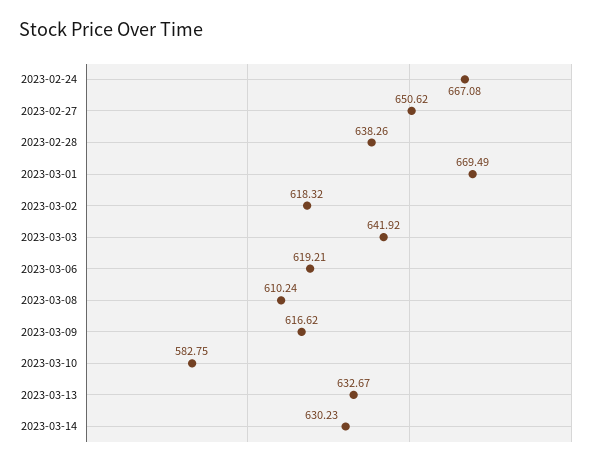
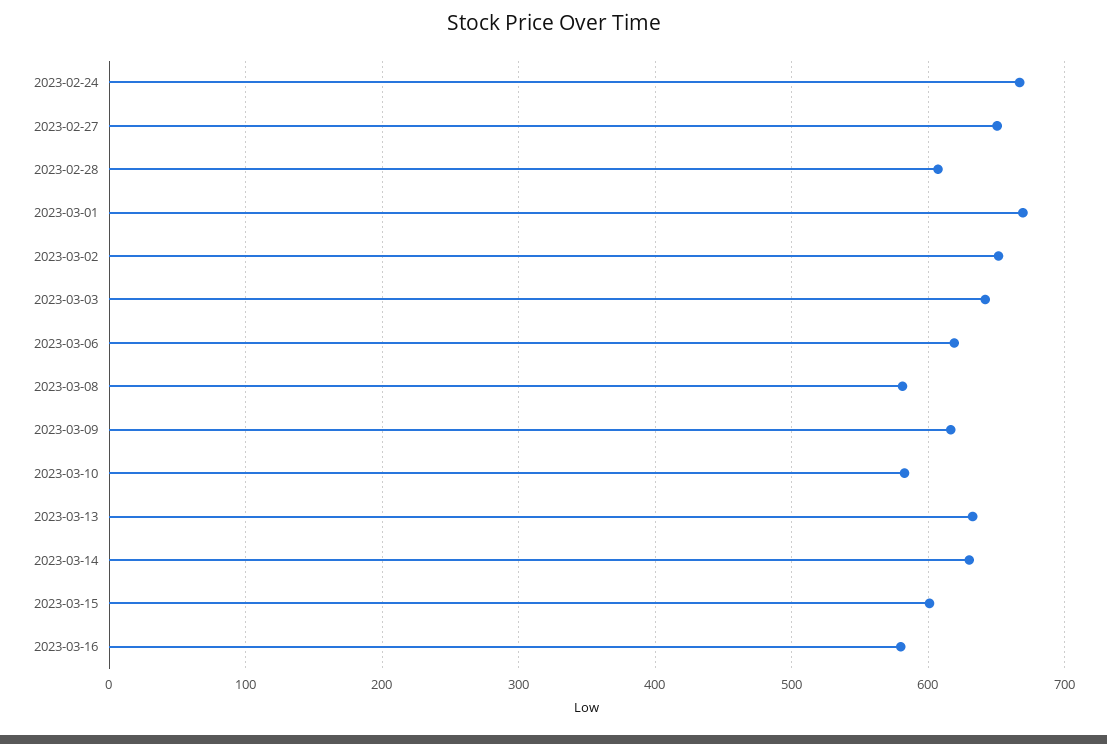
2023-02-28: 638.26 -> 610
2023-03-02: 618.32 -> 650
2023-03-08: 610.24 -> 580
2023-03-15: none -> 600
2023-03-16: none -> 580

